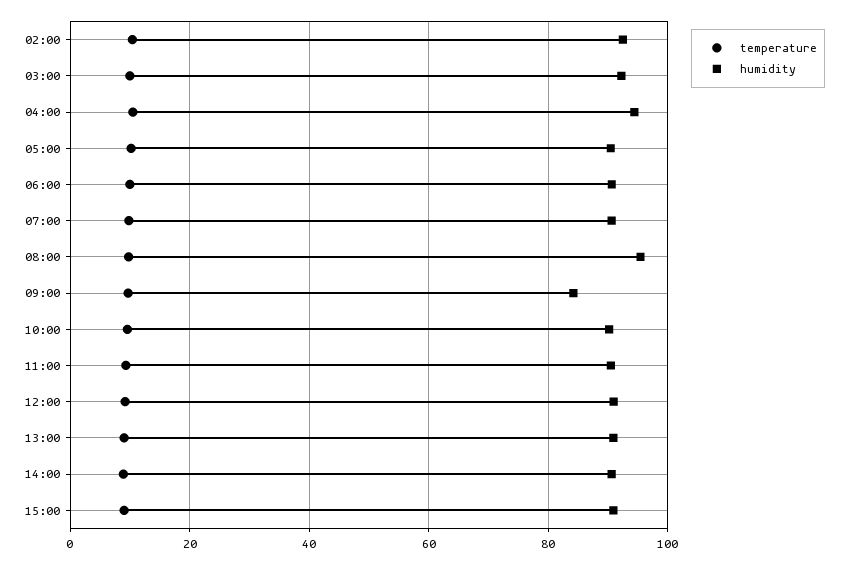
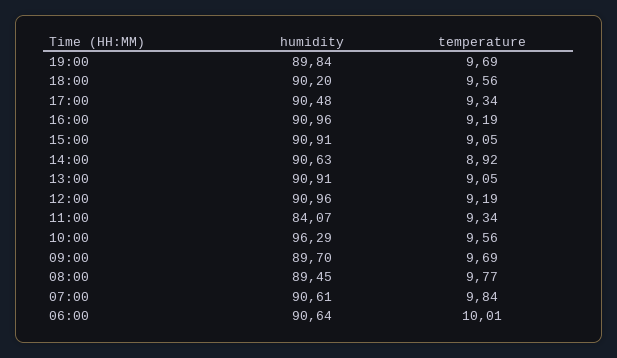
temperature, 02:00: 10 -> none
humidity, 02:00: 92 -> none
temperature, 03:00: 10 -> none
humidity, 03:00: 92 -> none
temperature, 04:00: 10 -> none
humidity, 04:00: 94 -> none
temperature, 05:00: 10 -> none
humidity, 05:00: 90 -> none
humidity, 08:00: 96 -> 89.45
humidity, 09:00: 84 -> 89.7
humidity, 10:00: 90 -> 96.29
humidity, 11:00: 90 -> 84.07
humidity, 19:00: none -> 89.84
temperature, 19:00: none -> 9.69
humidity, 18:00: none -> 90.2
temperature, 18:00: none -> 9.56
humidity, 17:00: none -> 90.48
temperature, 17:00: none -> 9.34
humidity, 16:00: none -> 90.96
temperature, 16:00: none -> 9.19

